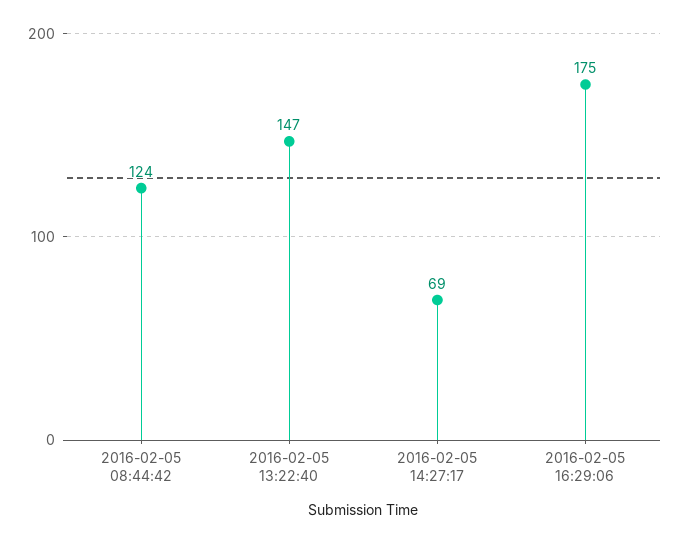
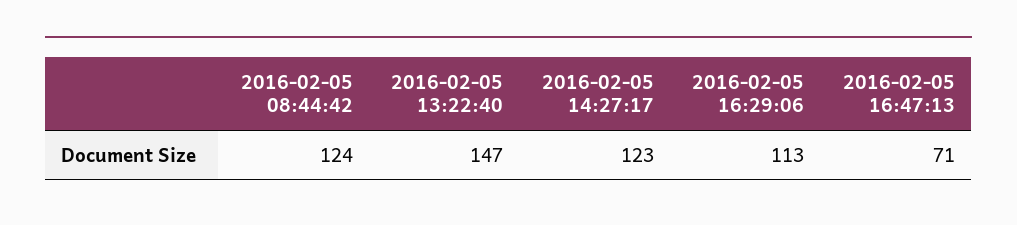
2016-02-05 14:27:17: 69 -> 123
2016-02-05 16:29:06: 175 -> 113
2016-02-05 16:47:13: none -> 71

